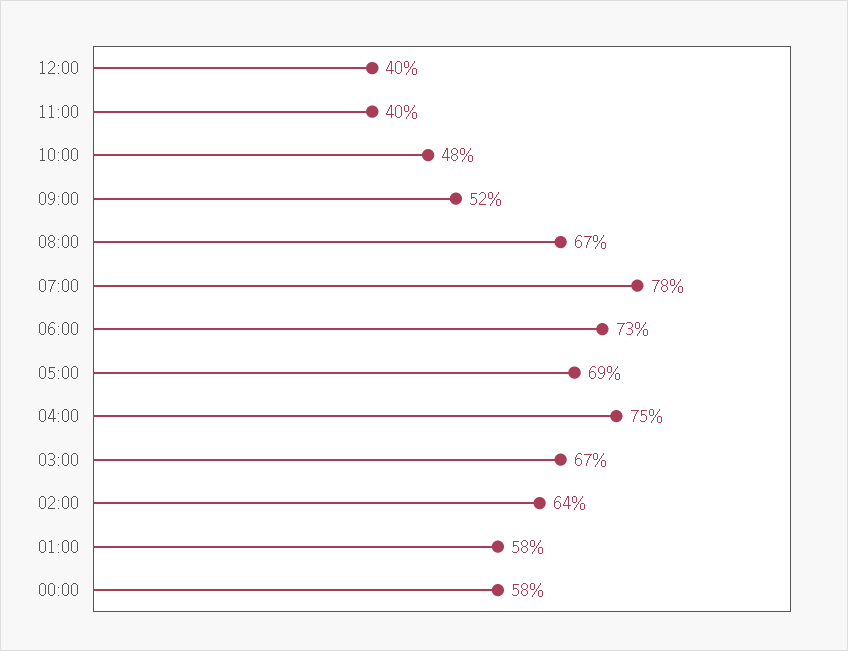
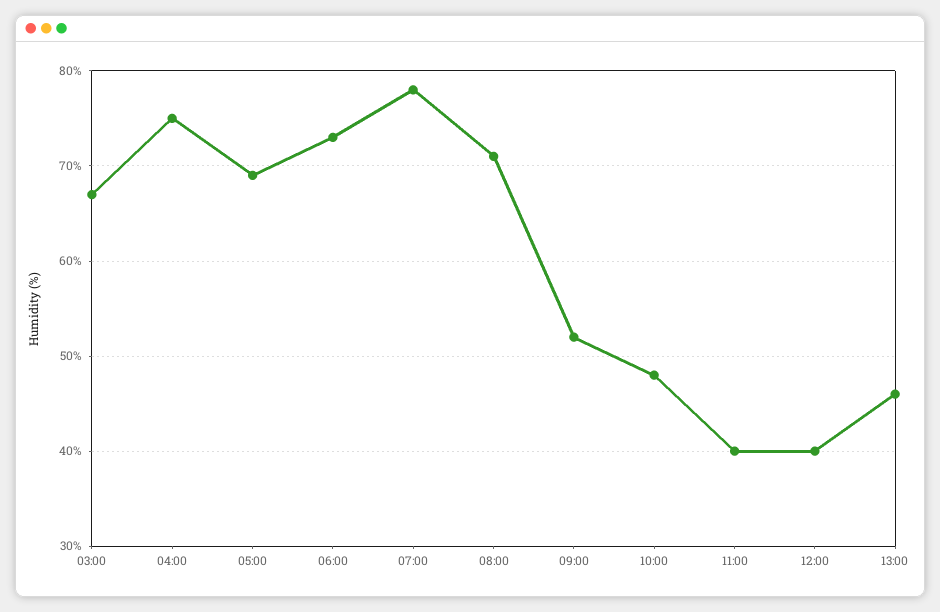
08:00: 67 -> 71
02:00: 64 -> none
01:00: 58 -> none
00:00: 58 -> none
13:00: none -> 46

